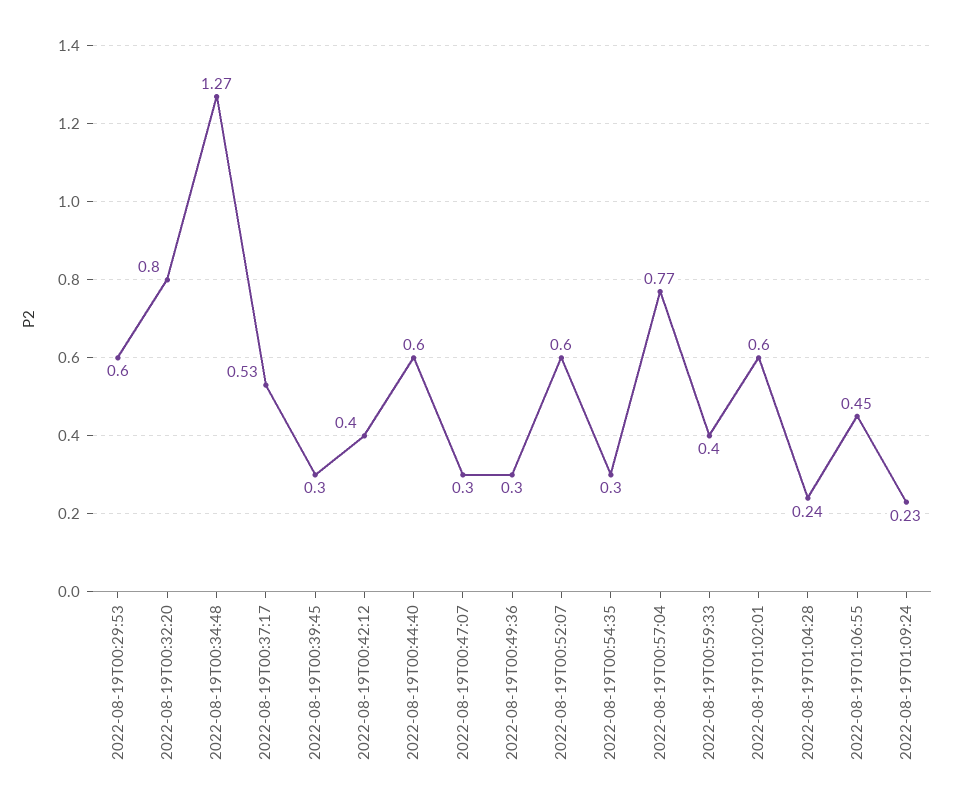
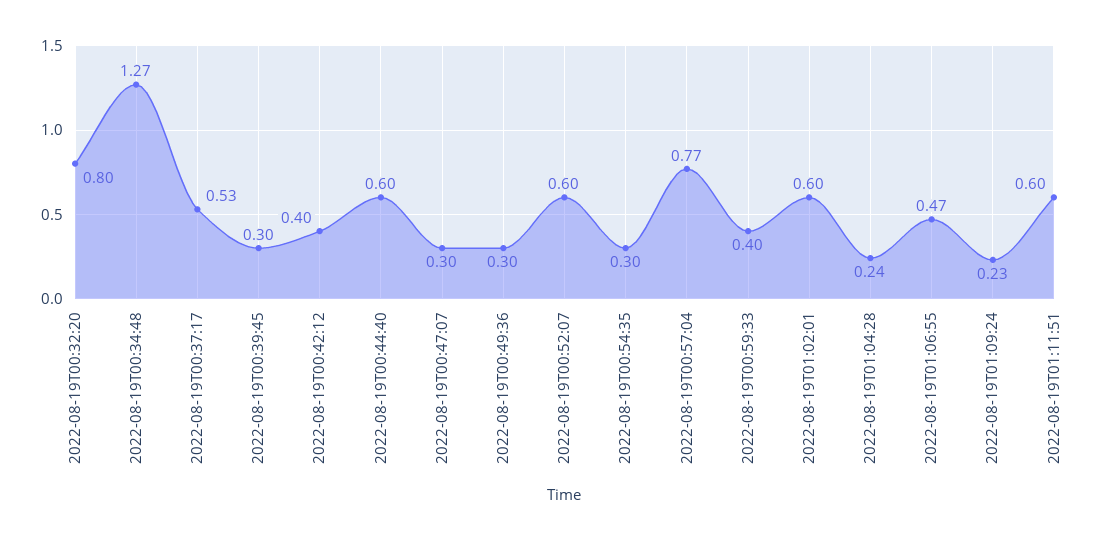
2022-08-19T00:29:53: 0.6 -> none
2022-08-19T01:06:55: 0.45 -> 0.47
2022-08-19T01:11:51: none -> 0.6

